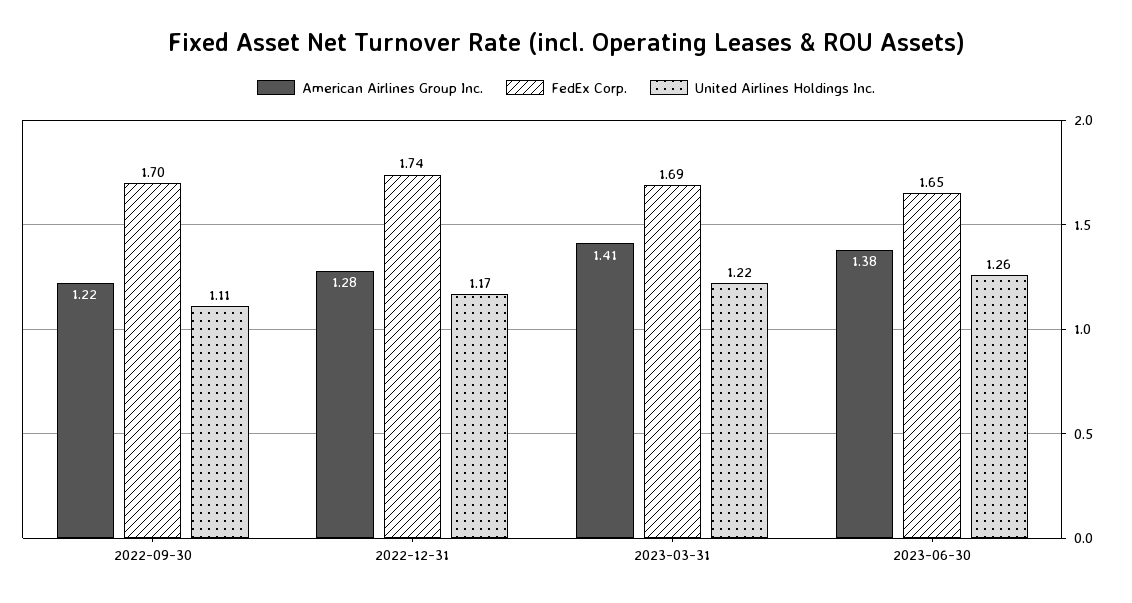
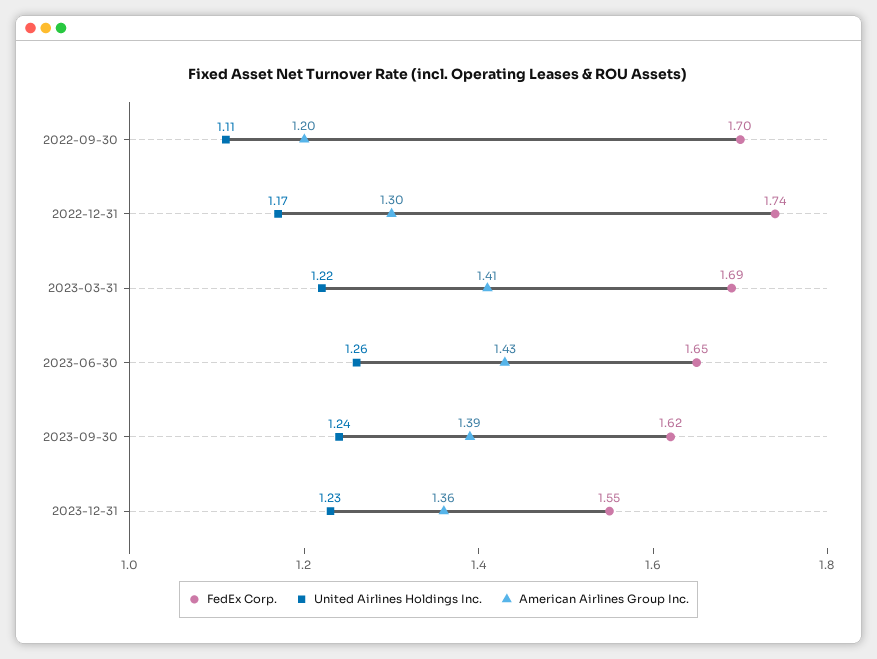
American Airlines Group Inc., 2022-09-30: 1.22 -> 1.2
American Airlines Group Inc., 2022-12-31: 1.28 -> 1.3
American Airlines Group Inc., 2023-06-30: 1.38 -> 1.43
FedEx Corp., 2023-09-30: none -> 1.62
United Airlines Holdings Inc., 2023-09-30: none -> 1.24
American Airlines Group Inc., 2023-09-30: none -> 1.39
FedEx Corp., 2023-12-31: none -> 1.55
United Airlines Holdings Inc., 2023-12-31: none -> 1.23
American Airlines Group Inc., 2023-12-31: none -> 1.36

